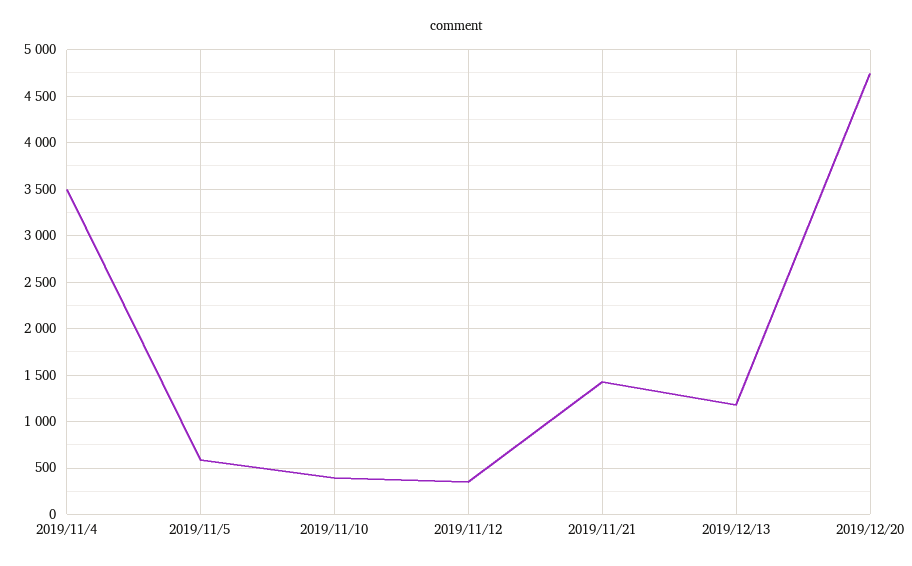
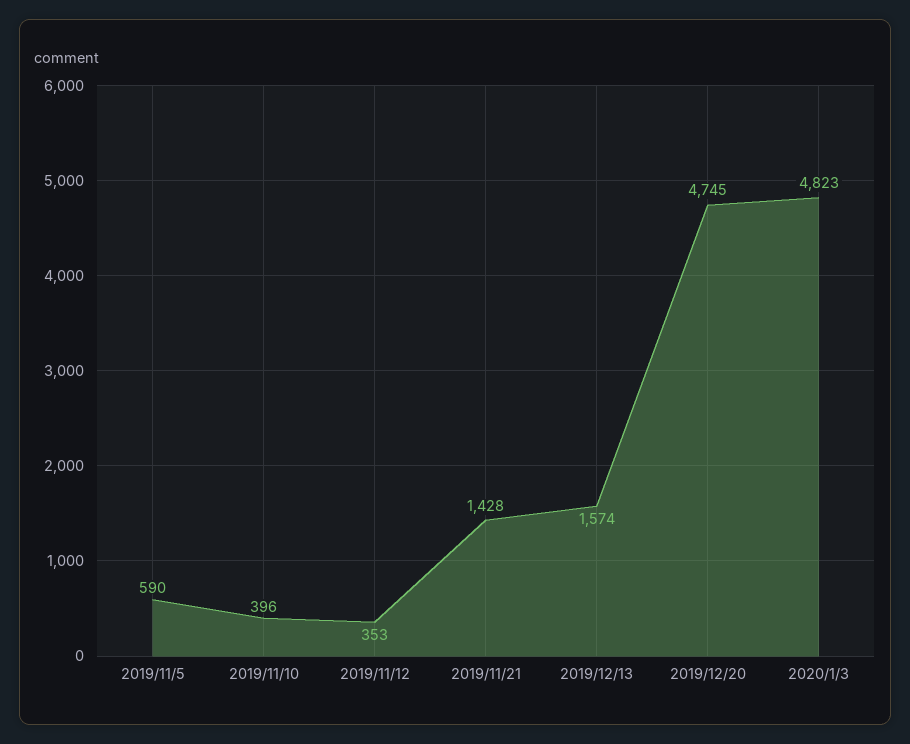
2019/11/4: 3500 -> none
2019/12/13: 1200 -> 1574
2020/1/3: none -> 4823

